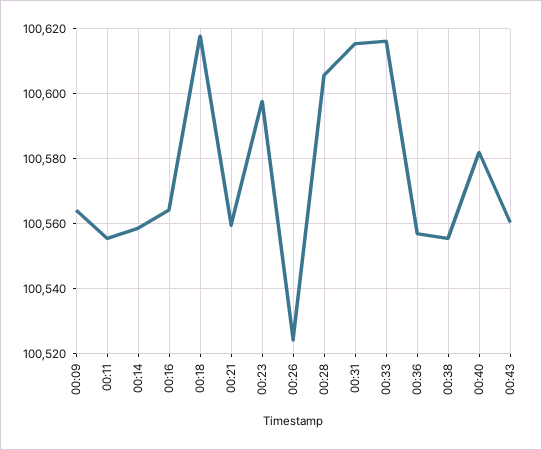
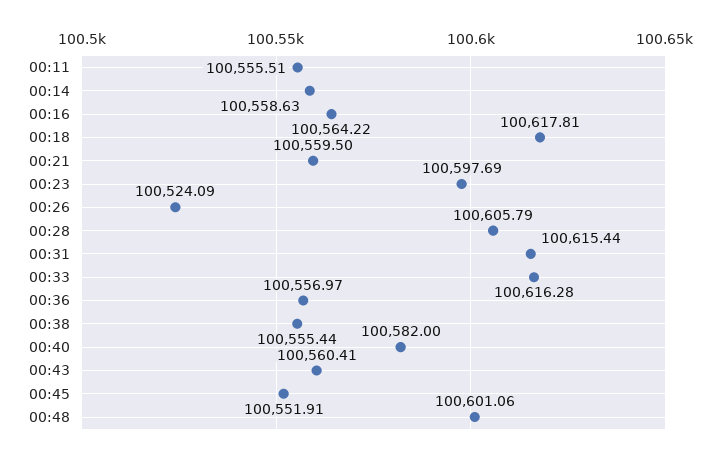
00:09: 100564 -> none
00:45: none -> 100551.91
00:48: none -> 100601.06

